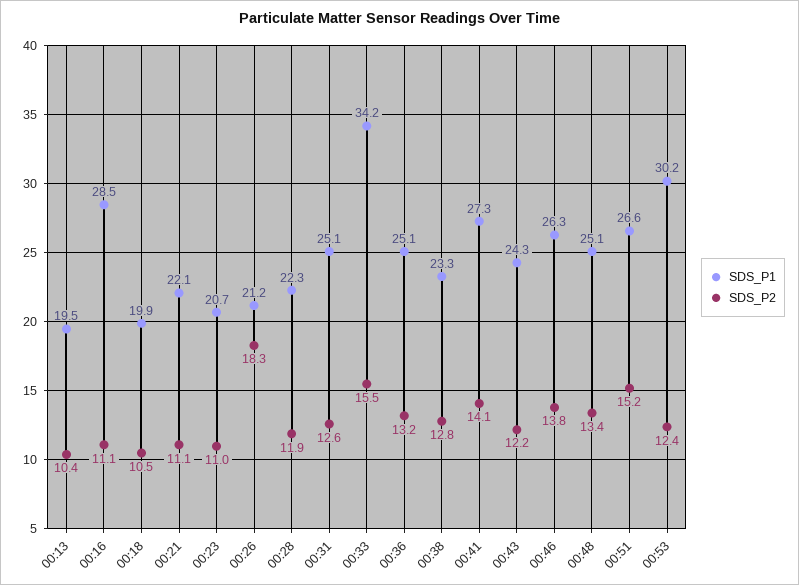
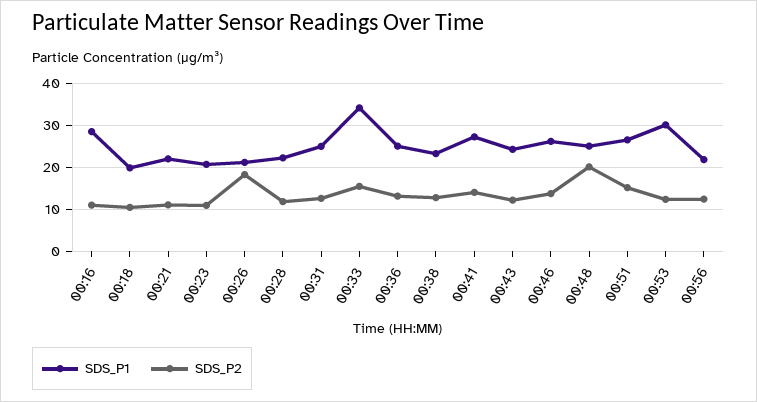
SDS_P1, 00:13: 19.5 -> none
SDS_P2, 00:13: 10.4 -> none
SDS_P2, 00:48: 13.4 -> 20
SDS_P1, 00:56: none -> 22
SDS_P2, 00:56: none -> 12

